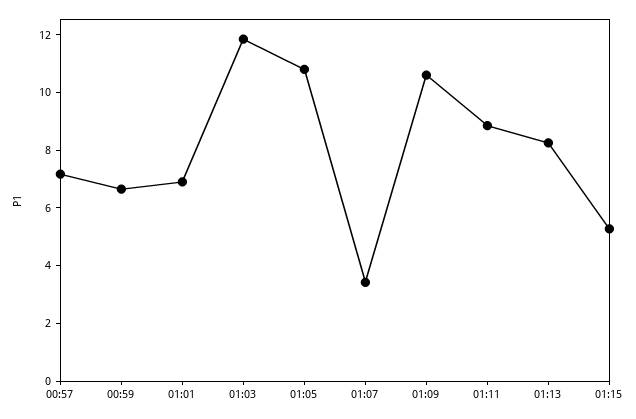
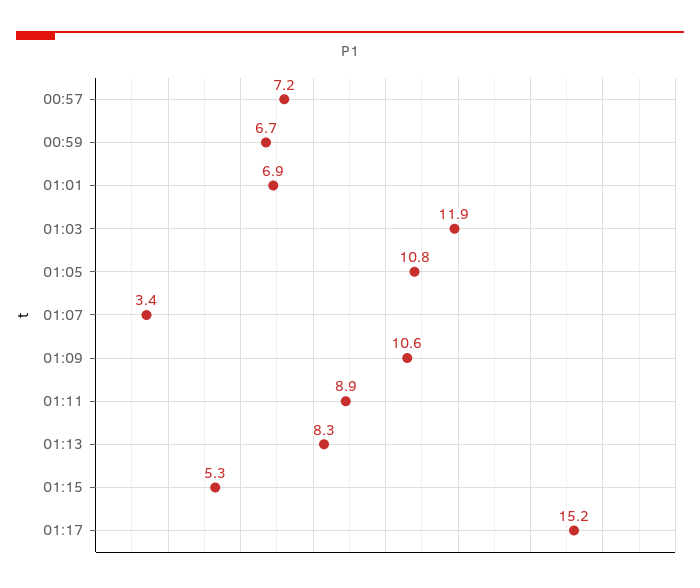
01:17: none -> 15.2

